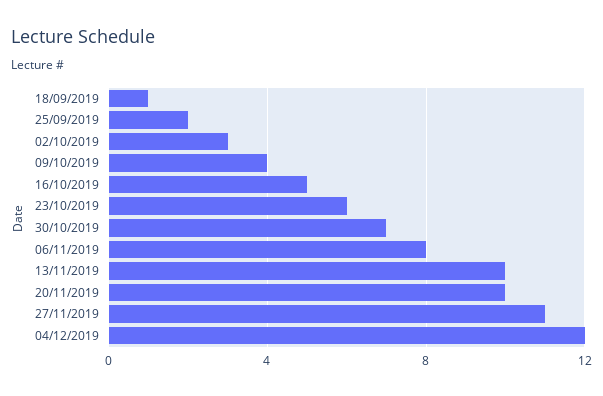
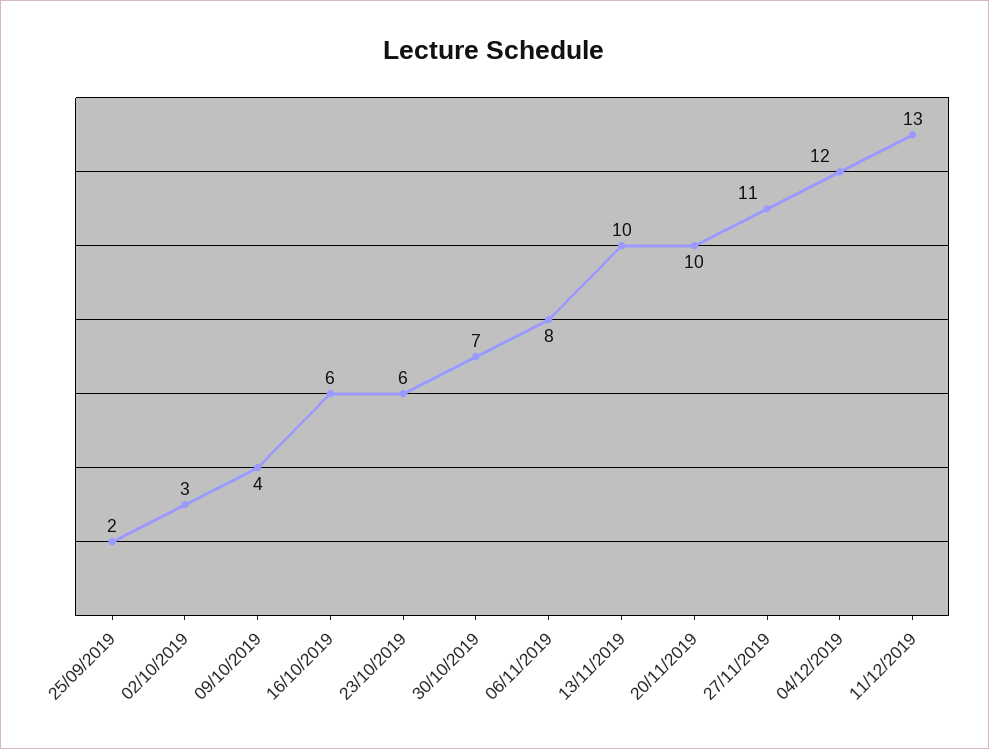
18/09/2019: 1 -> none
16/10/2019: 5 -> 6
11/12/2019: none -> 13

